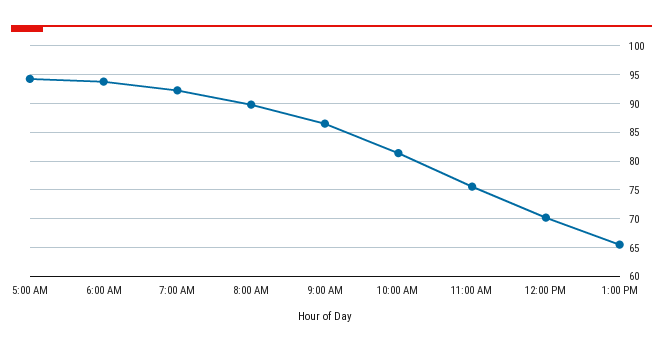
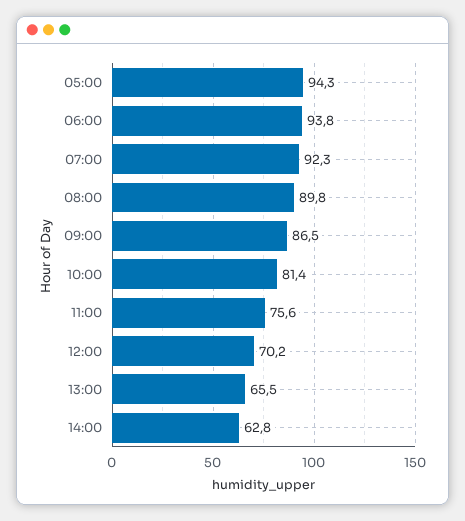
14:00: none -> 62.8

